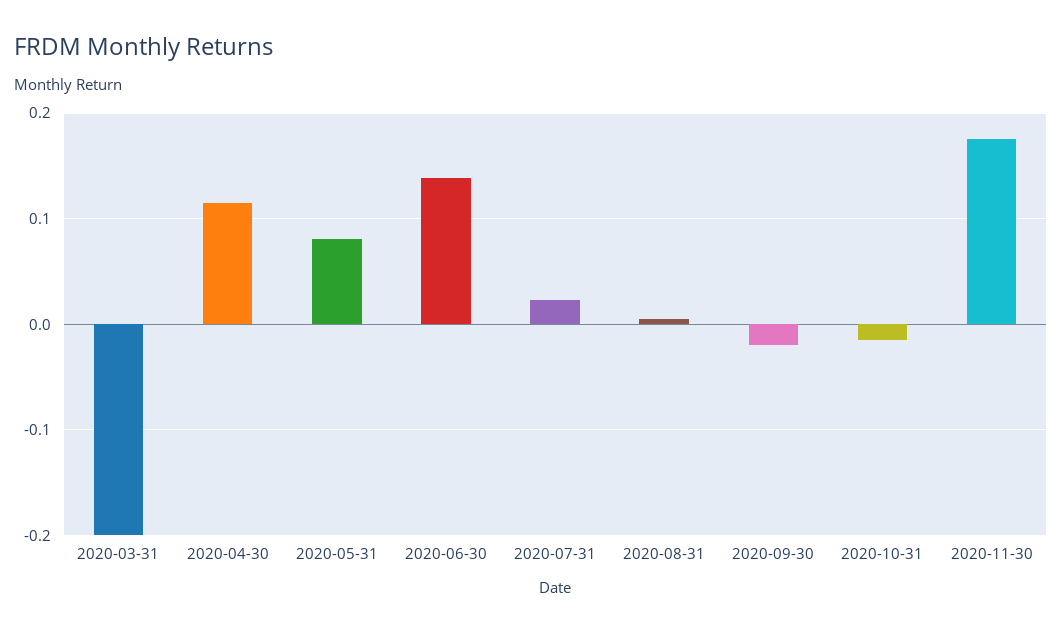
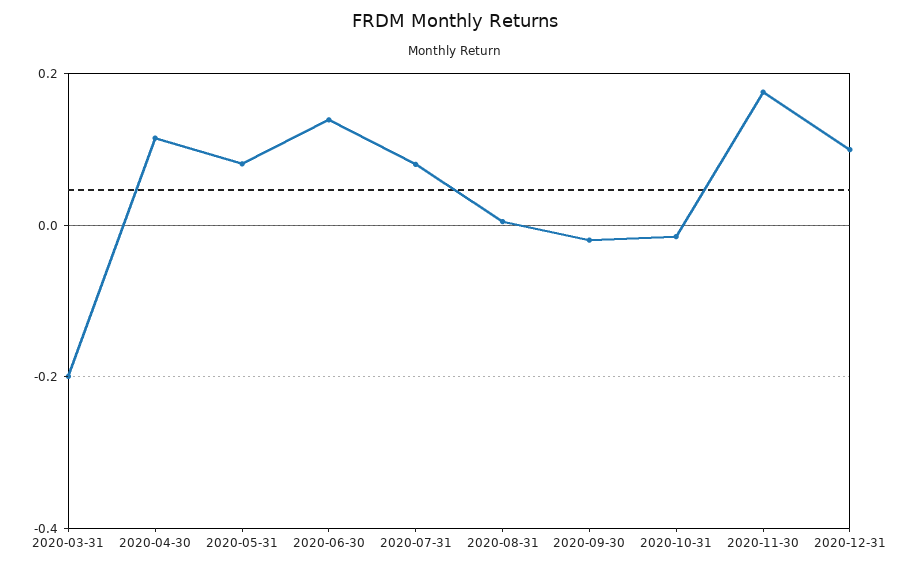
2020-07-31: 0.02 -> 0.08
2020-12-31: none -> 0.1

